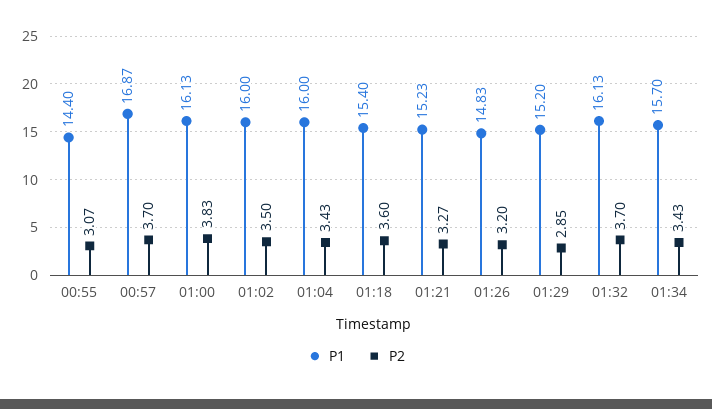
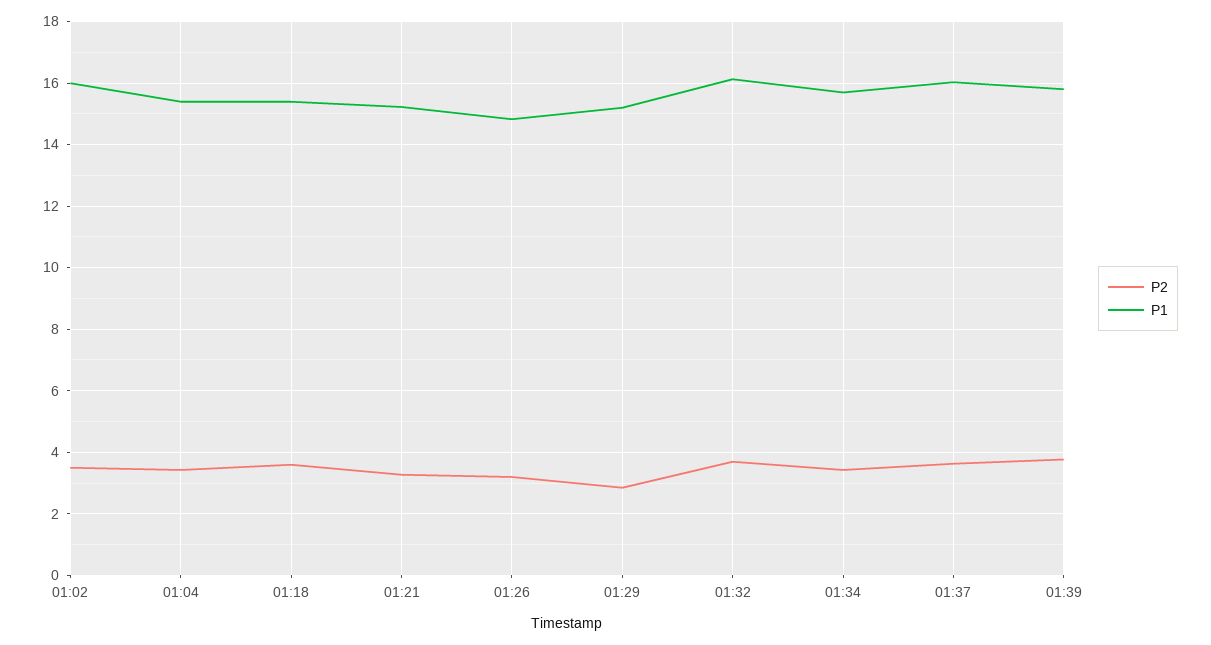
P1, 00:55: 14.4 -> none
P2, 00:55: 3.07 -> none
P1, 00:57: 16.87 -> none
P2, 00:57: 3.7 -> none
P1, 01:00: 16.13 -> none
P2, 01:00: 3.83 -> none
P1, 01:04: 16 -> 15.4
P2, 01:37: none -> 3.6
P1, 01:37: none -> 16
P2, 01:39: none -> 3.8
P1, 01:39: none -> 15.8

